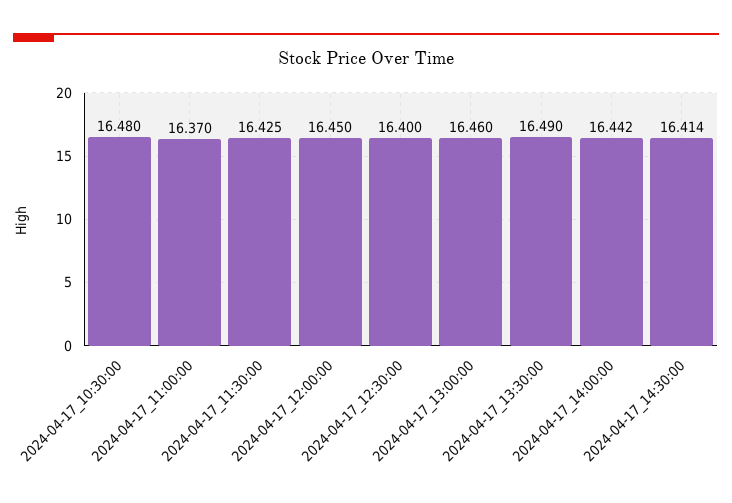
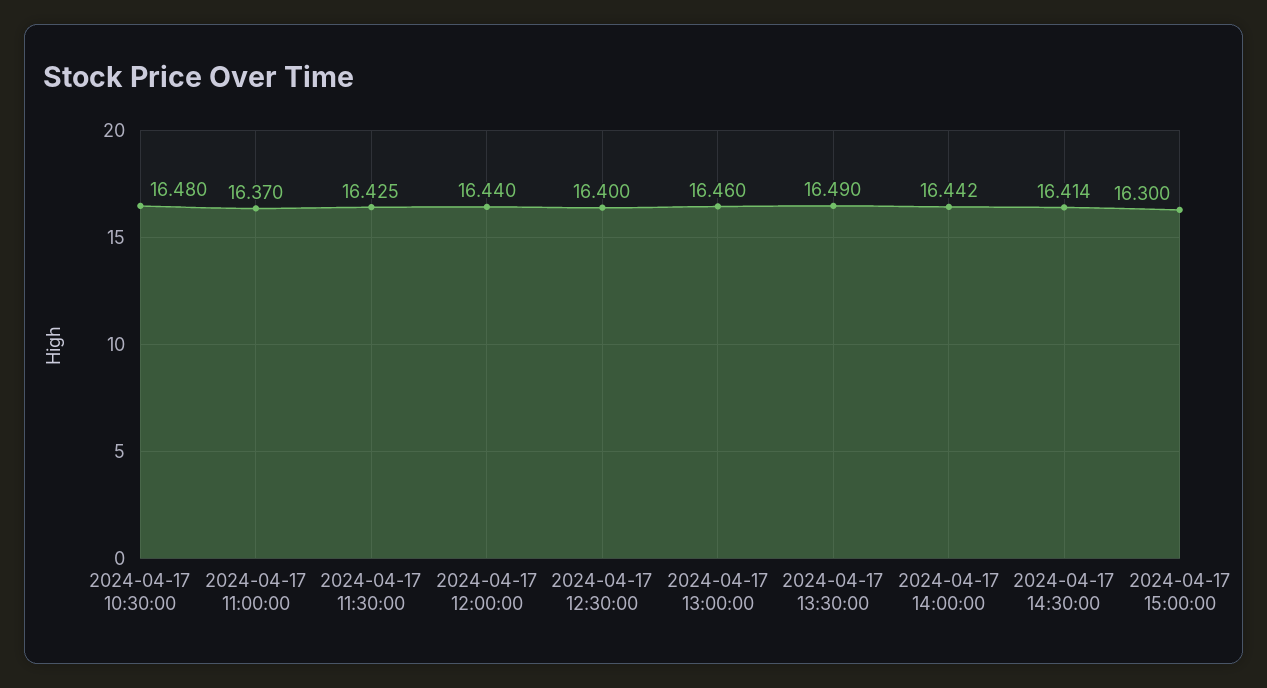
2024-04-17_12:00:00: 16.45 -> 16.44
2024-04-17 15:00:00: none -> 16.3

